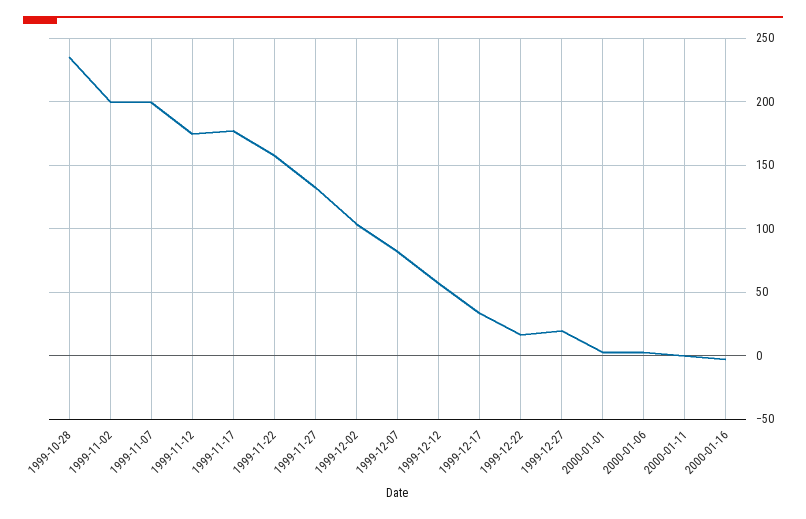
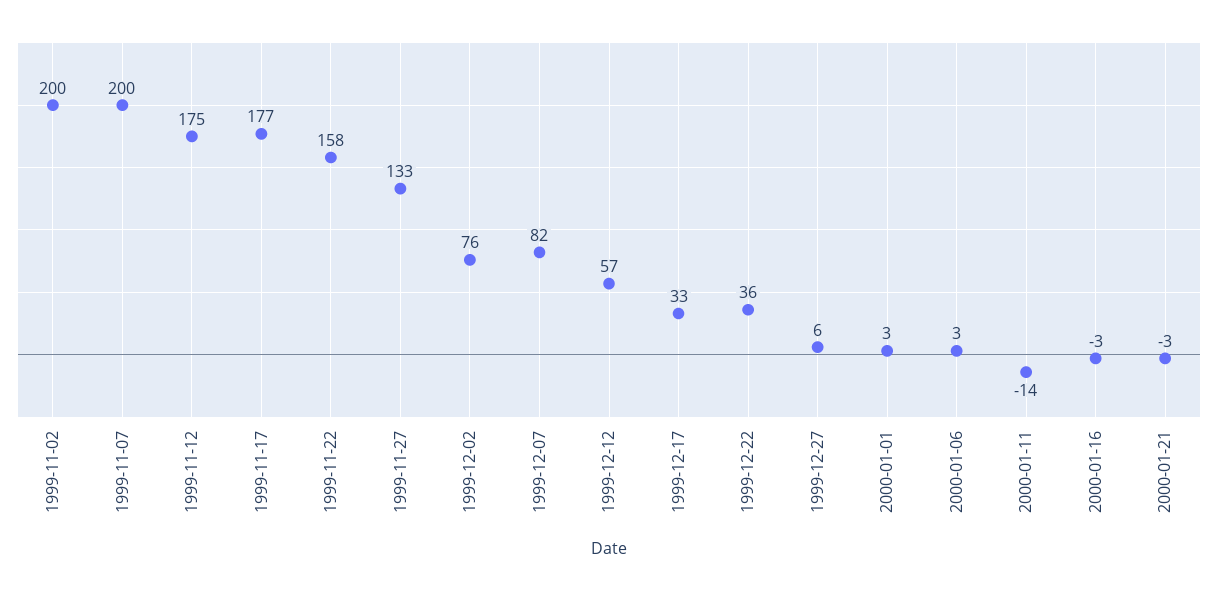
1999-10-28: 235 -> none
1999-12-02: 105 -> 76
1999-12-22: 15 -> 36
1999-12-27: 20 -> 6
2000-01-11: 0 -> -14
2000-01-21: none -> -3

